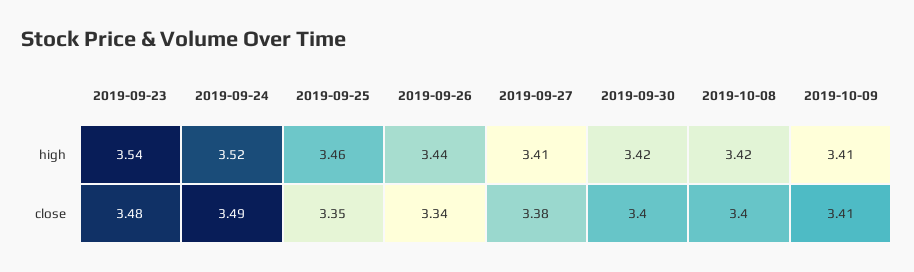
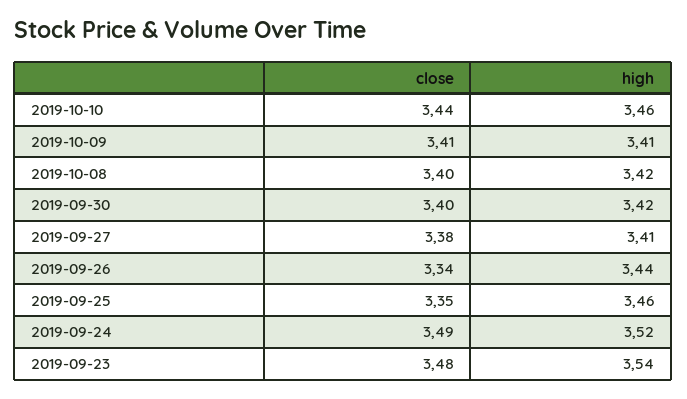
2019-10-10, close: none -> 3.44
2019-10-10, high: none -> 3.46

